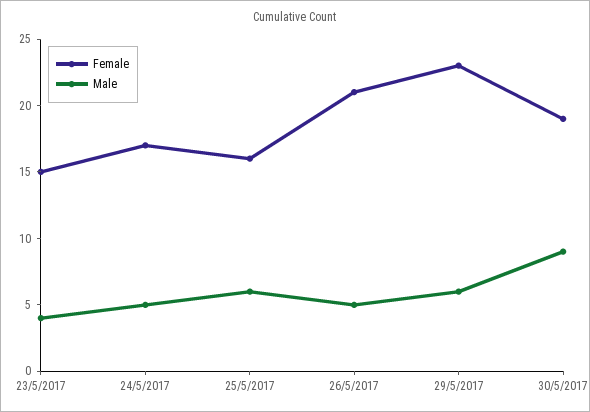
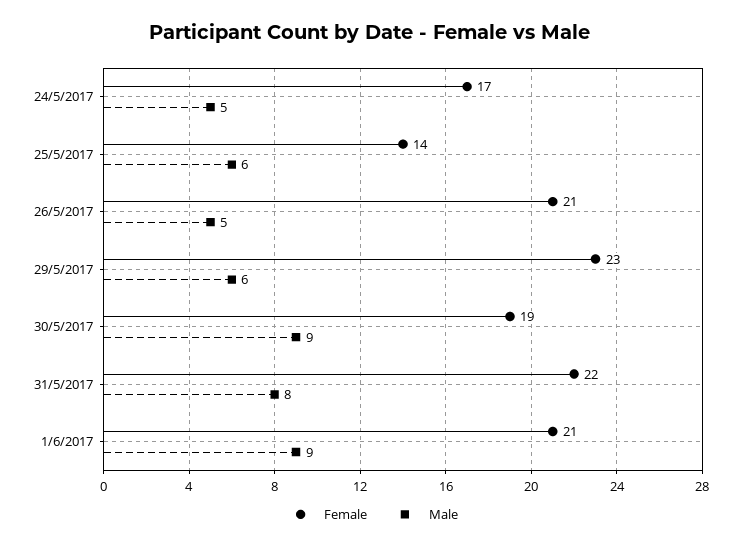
Female, 23/5/2017: 15 -> none
Male, 23/5/2017: 4 -> none
Female, 25/5/2017: 16 -> 14
Female, 31/5/2017: none -> 22
Male, 31/5/2017: none -> 8
Female, 1/6/2017: none -> 21
Male, 1/6/2017: none -> 9

